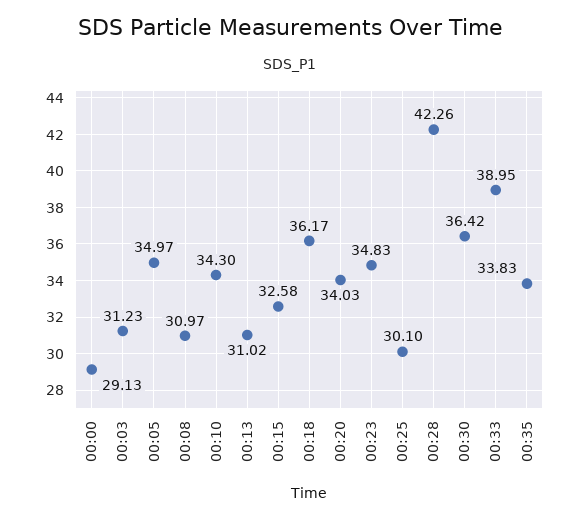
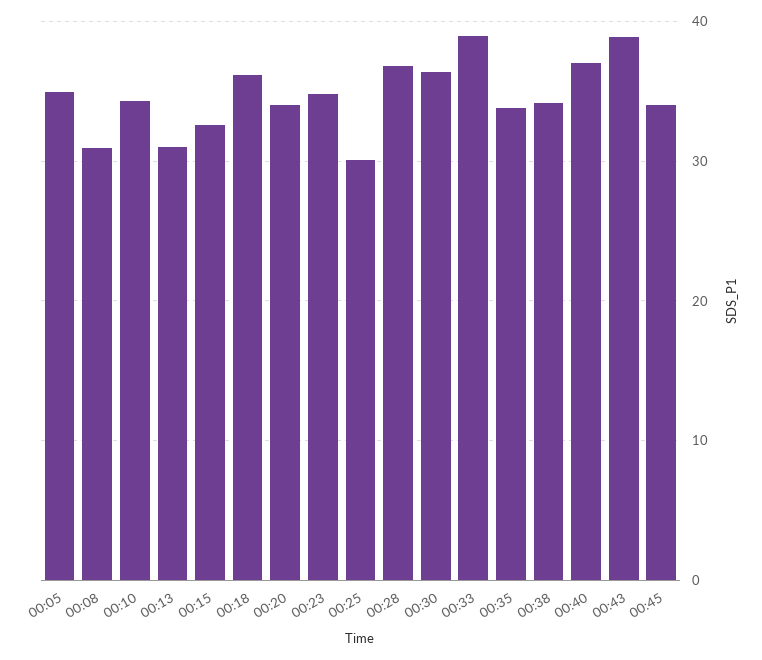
00:00: 29.13 -> none
00:03: 31.23 -> none
00:28: 42.26 -> 37
00:38: none -> 34
00:40: none -> 37
00:43: none -> 39
00:45: none -> 34

